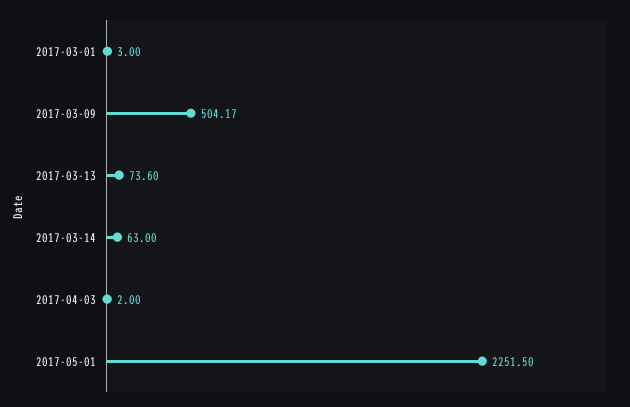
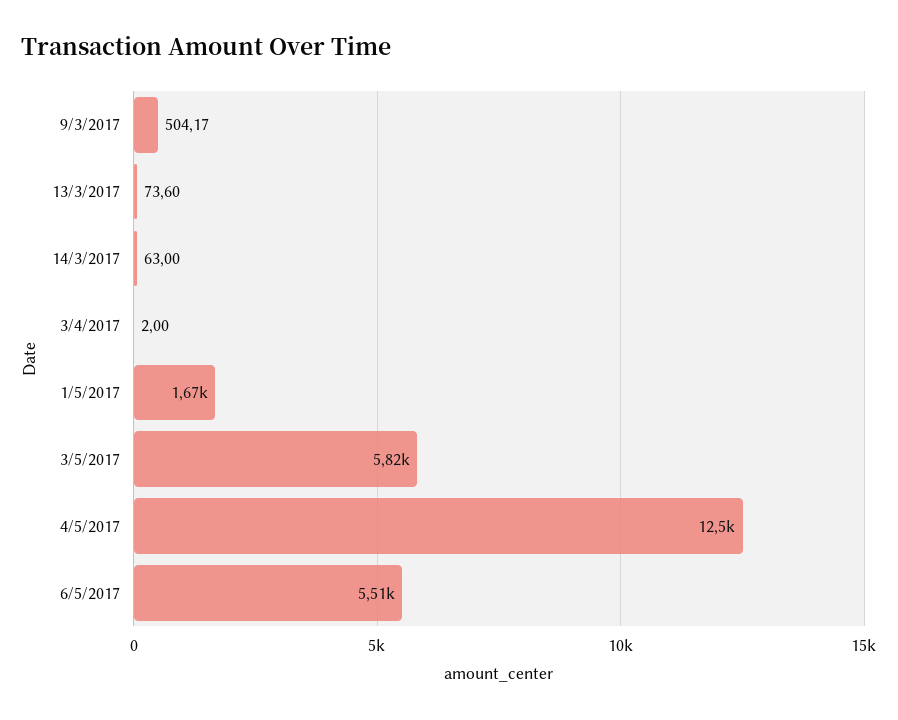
2017-03-01: 3 -> none
2017-05-01: 2251.5 -> 1670
3/5/2017: none -> 5820
4/5/2017: none -> 12500
6/5/2017: none -> 5510

